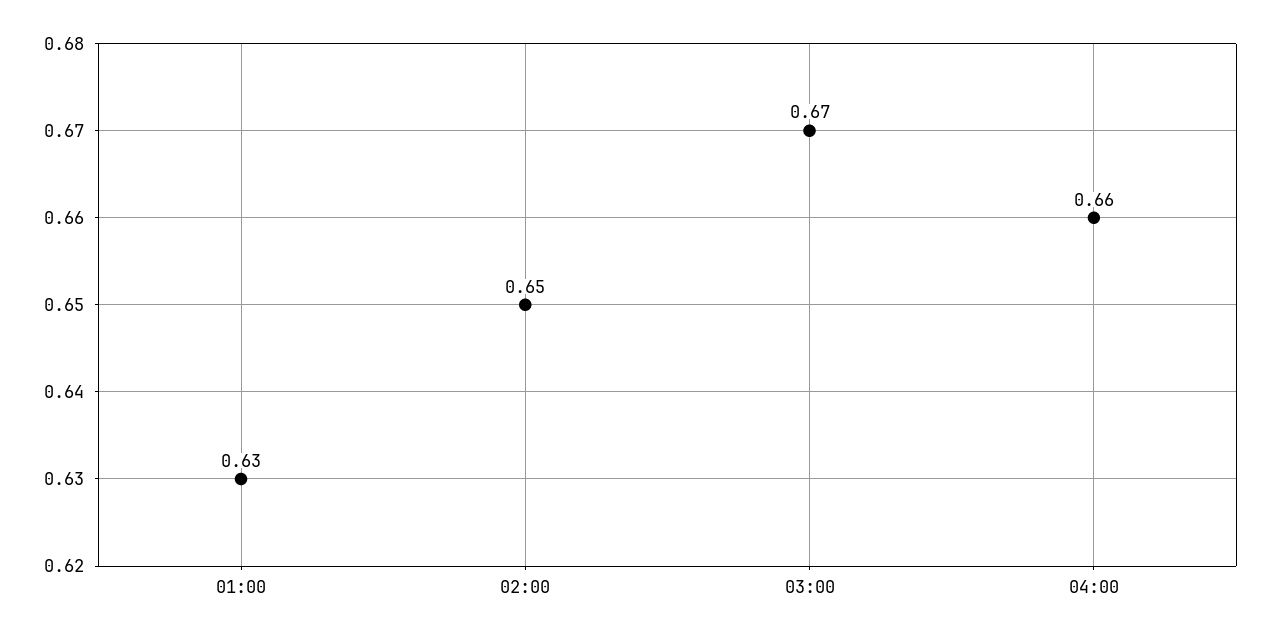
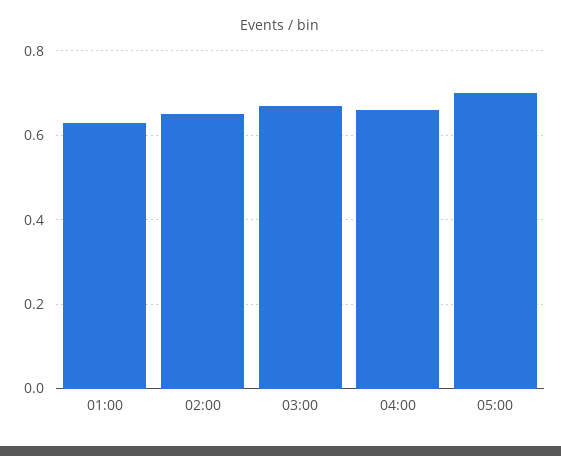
05:00: none -> 0.7

